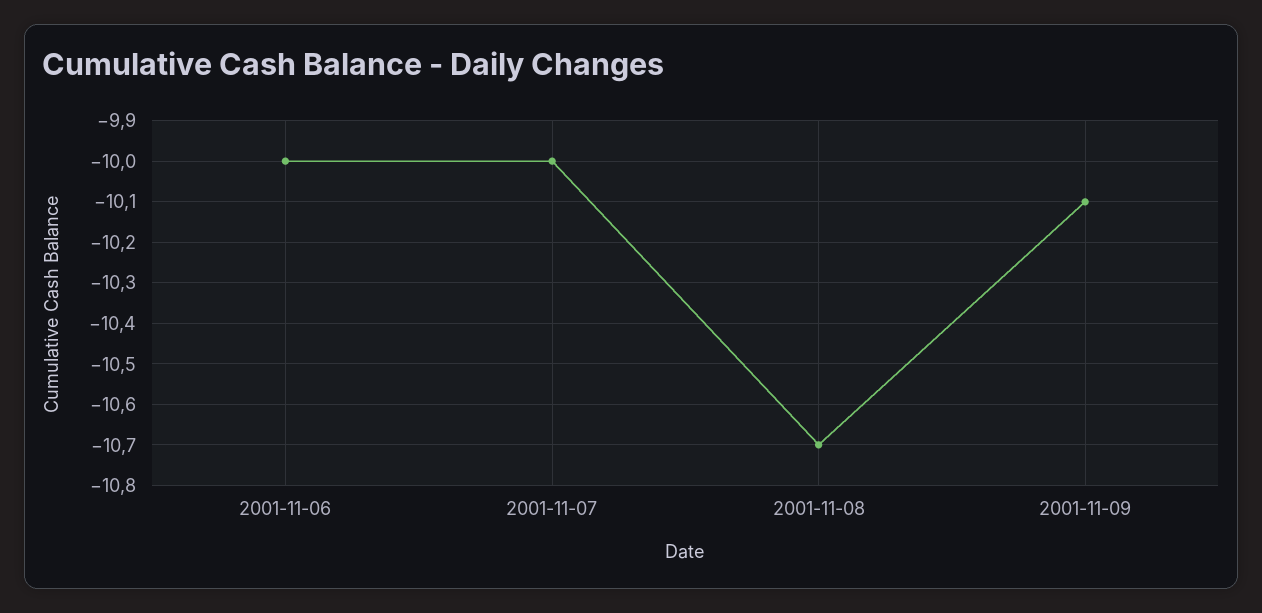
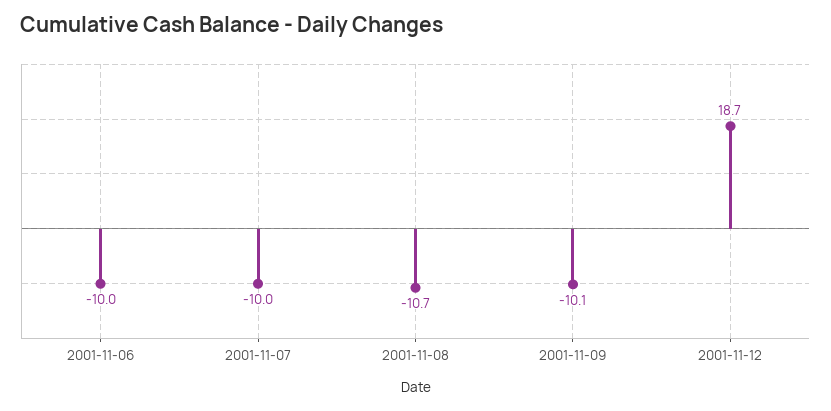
2001-11-12: none -> 18.7

